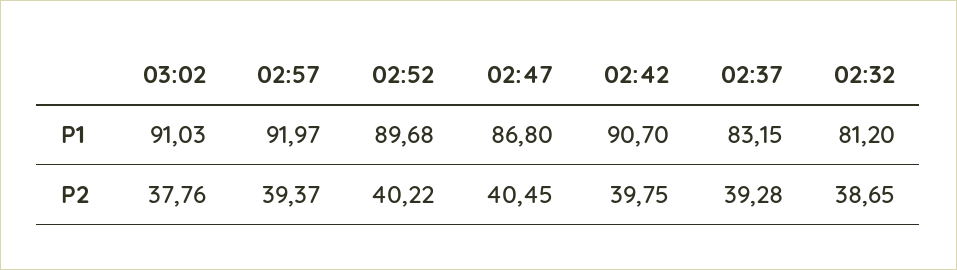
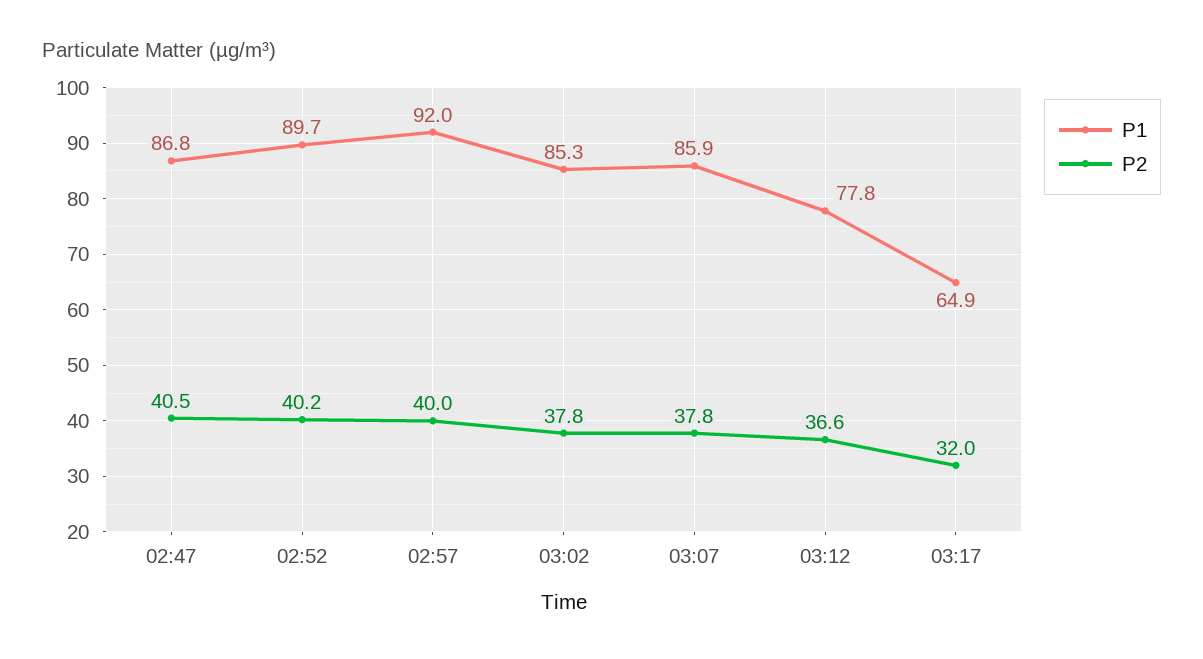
P1, 03:02: 91.03 -> 85.3
P1, 02:42: 90.7 -> none
P1, 02:37: 83.15 -> none
P1, 02:32: 81.2 -> none
P2, 02:57: 39.37 -> 40
P2, 02:42: 39.75 -> none
P2, 02:37: 39.28 -> none
P2, 02:32: 38.65 -> none
P1, 03:07: none -> 85.9
P2, 03:07: none -> 37.8
P1, 03:12: none -> 77.8
P2, 03:12: none -> 36.6
P1, 03:17: none -> 64.9
P2, 03:17: none -> 32

